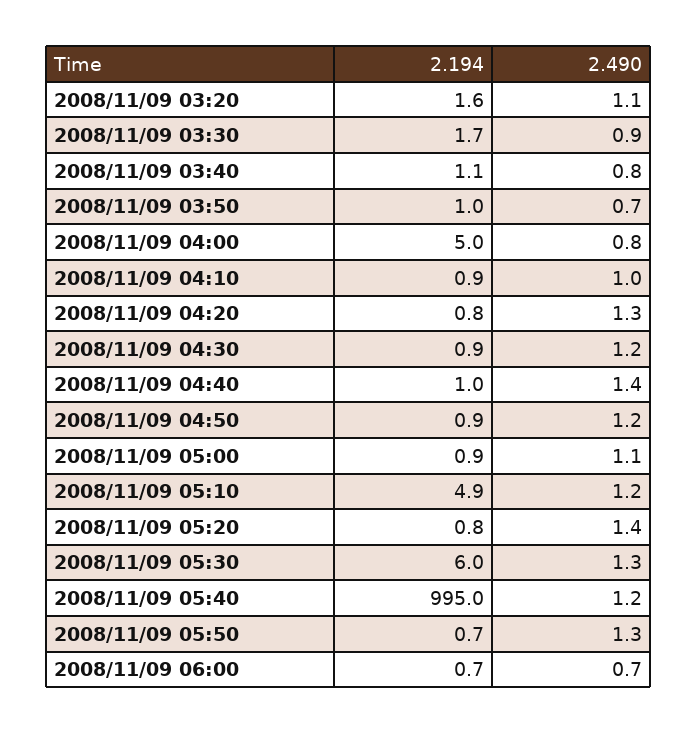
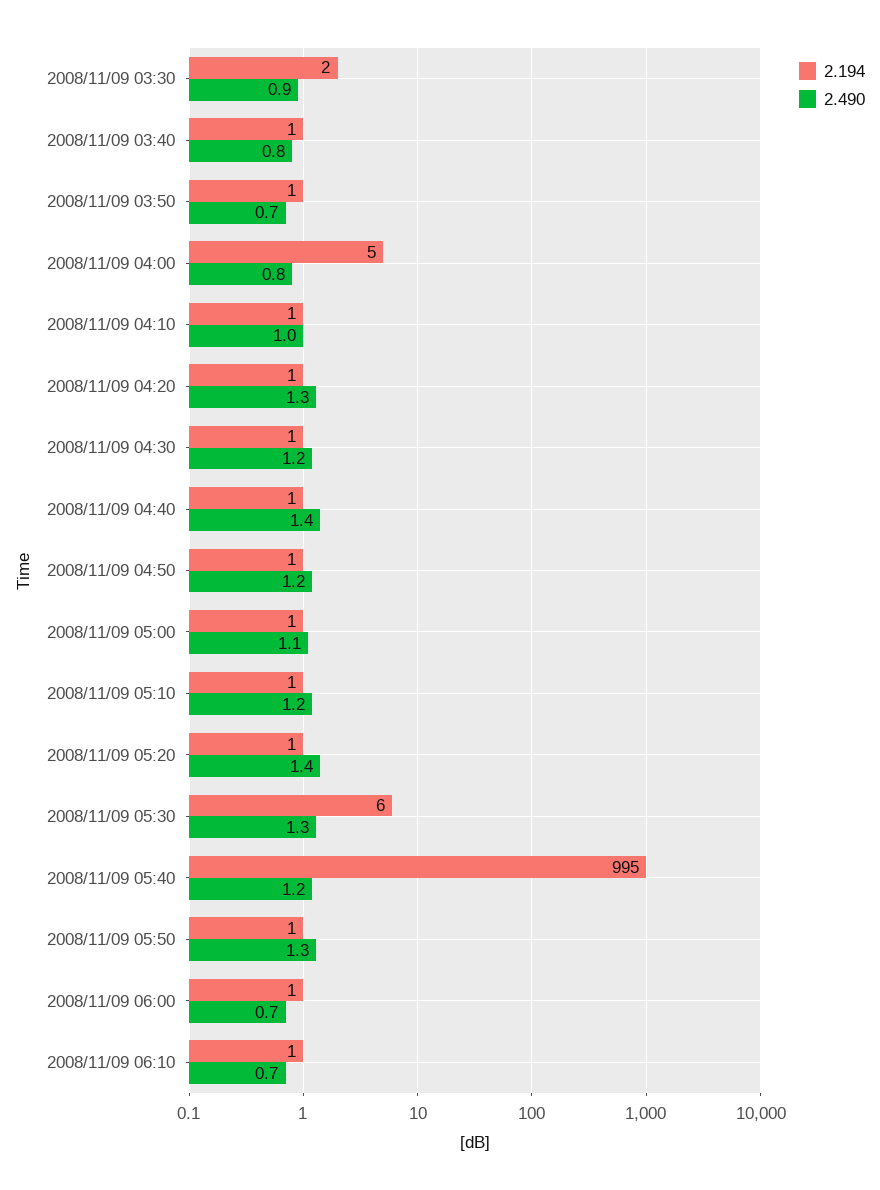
2.194, 2008/11/09 03:20: 1.6 -> none
2.490, 2008/11/09 03:20: 1.1 -> none
2.194, 2008/11/09 05:10: 4.9 -> 1
2.194, 2008/11/09 06:10: none -> 1
2.490, 2008/11/09 06:10: none -> 0.7

